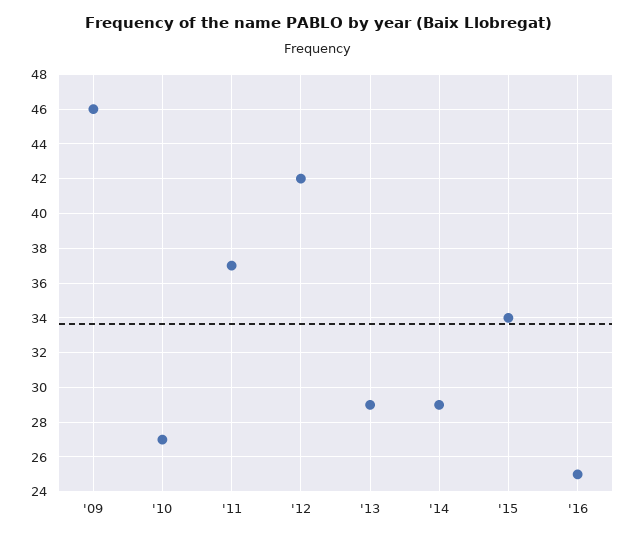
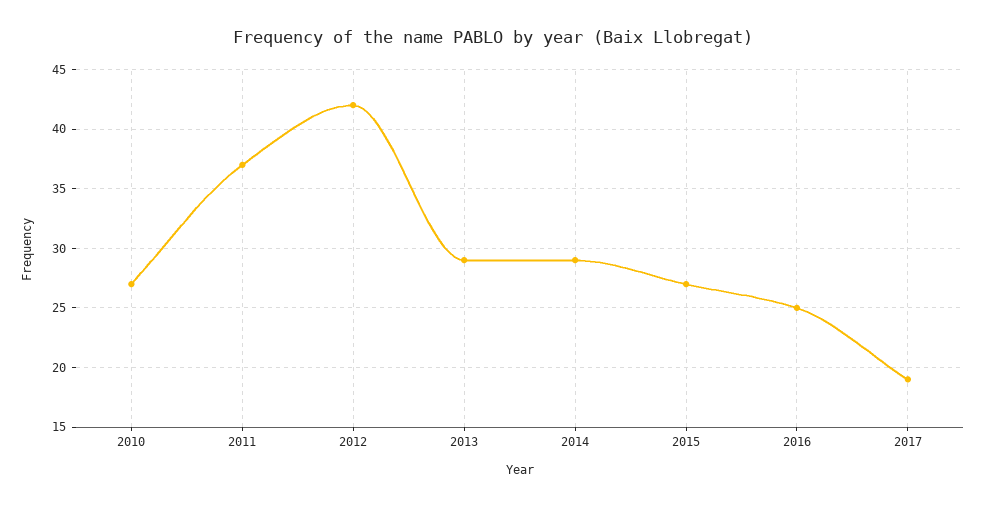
'09: 46 -> none
'15: 34 -> 27
2017: none -> 19

